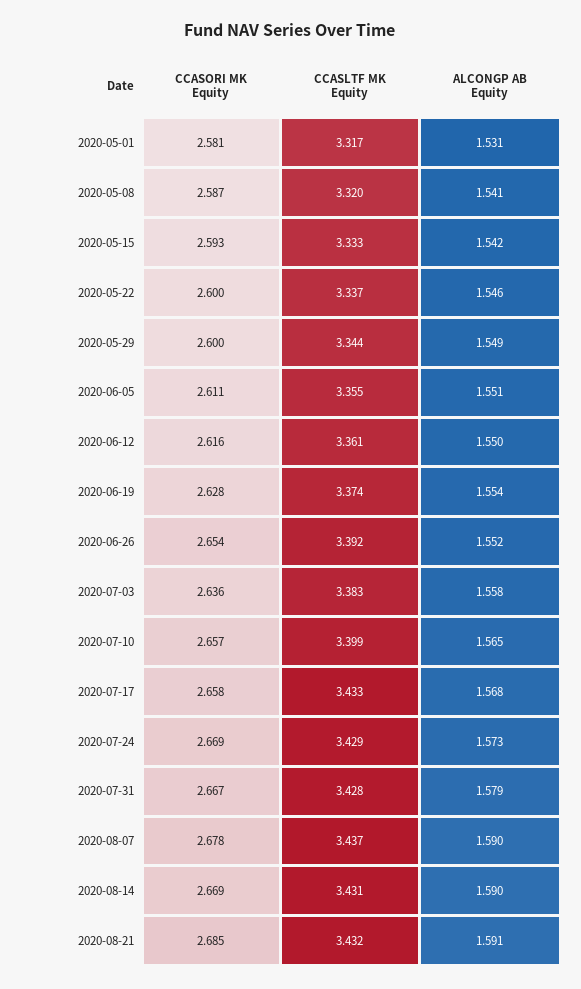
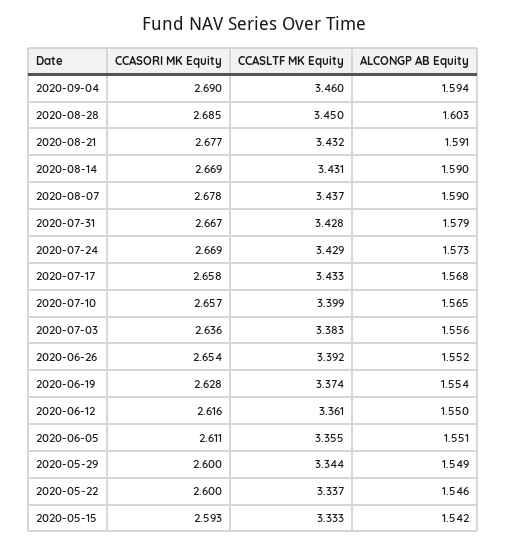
CCASORI MK Equity, 2020-05-01: 2.581 -> none
CCASLTF MK Equity, 2020-05-01: 3.317 -> none
ALCONGP AB Equity, 2020-05-01: 1.531 -> none
CCASORI MK Equity, 2020-05-08: 2.587 -> none
CCASLTF MK Equity, 2020-05-08: 3.32 -> none
ALCONGP AB Equity, 2020-05-08: 1.541 -> none
ALCONGP AB Equity, 2020-07-03: 1.558 -> 1.556
CCASORI MK Equity, 2020-08-21: 2.685 -> 2.677
CCASORI MK Equity, 2020-09-04: none -> 2.69
CCASLTF MK Equity, 2020-09-04: none -> 3.46
ALCONGP AB Equity, 2020-09-04: none -> 1.594
CCASORI MK Equity, 2020-08-28: none -> 2.685
CCASLTF MK Equity, 2020-08-28: none -> 3.45
ALCONGP AB Equity, 2020-08-28: none -> 1.603

